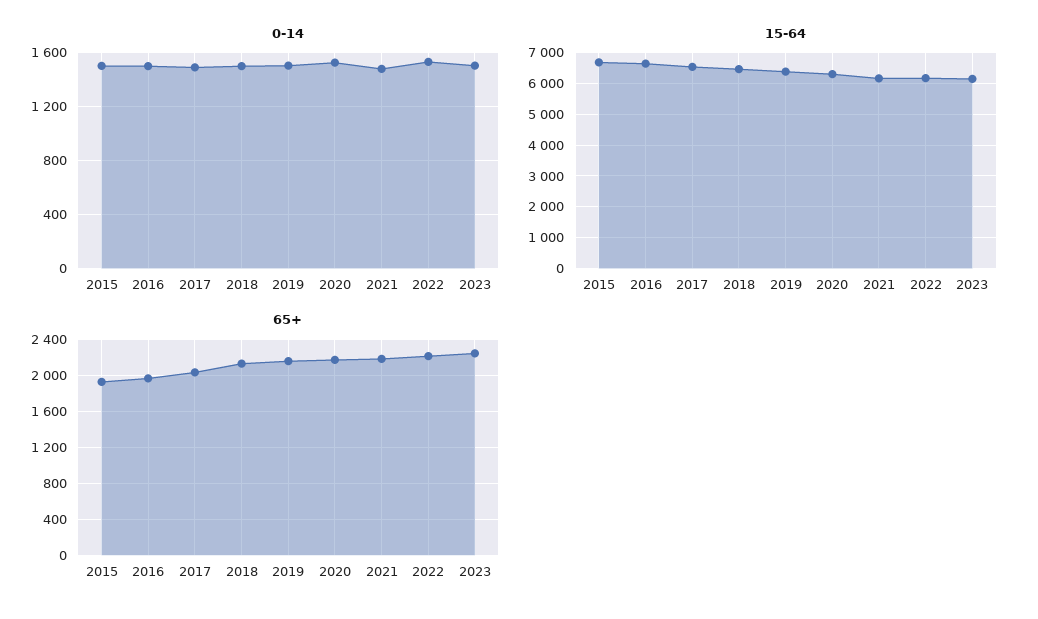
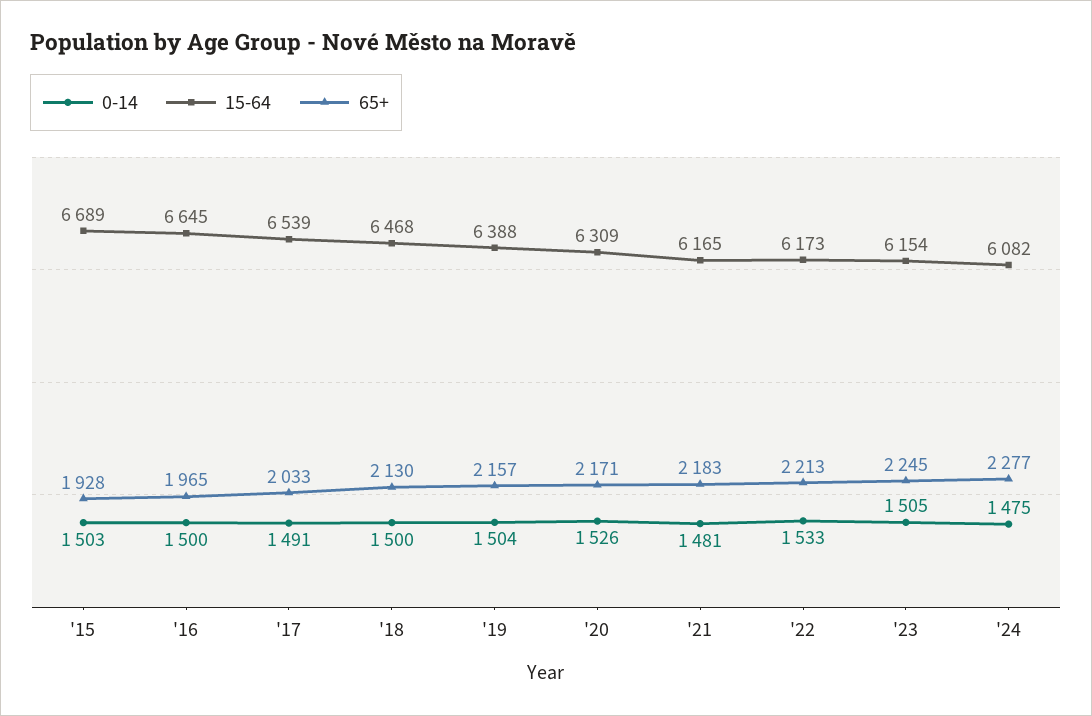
0-14, '24: none -> 1475
15-64, '24: none -> 6082
65+, '24: none -> 2277

